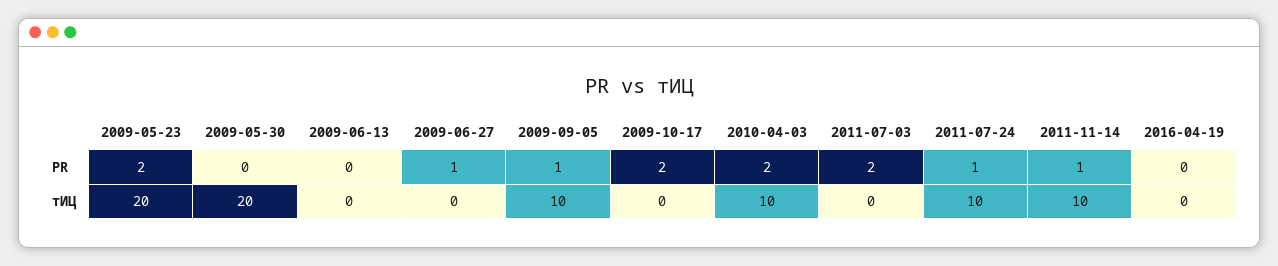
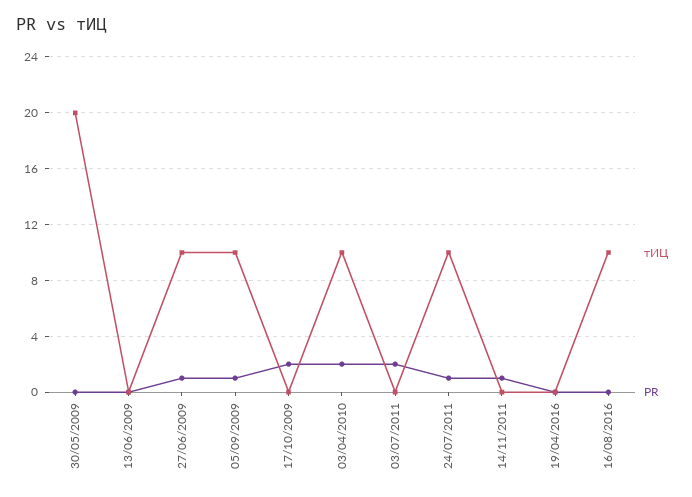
PR, 2009-05-23: 2 -> none
тИЦ, 2009-05-23: 20 -> none
тИЦ, 2009-06-27: 0 -> 10
тИЦ, 2011-11-14: 10 -> 0
тИЦ, 16/08/2016: none -> 10
PR, 16/08/2016: none -> 0

